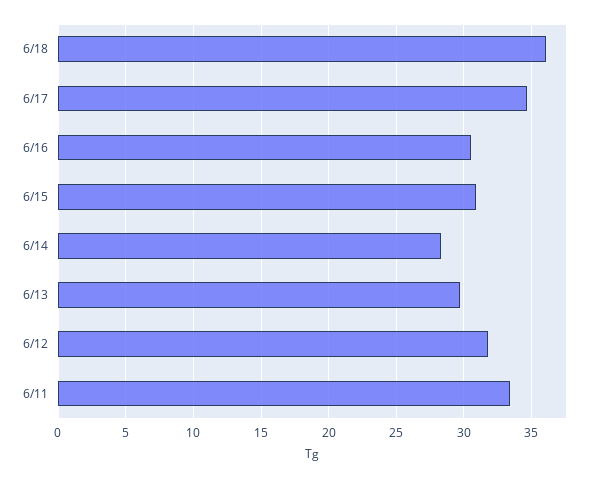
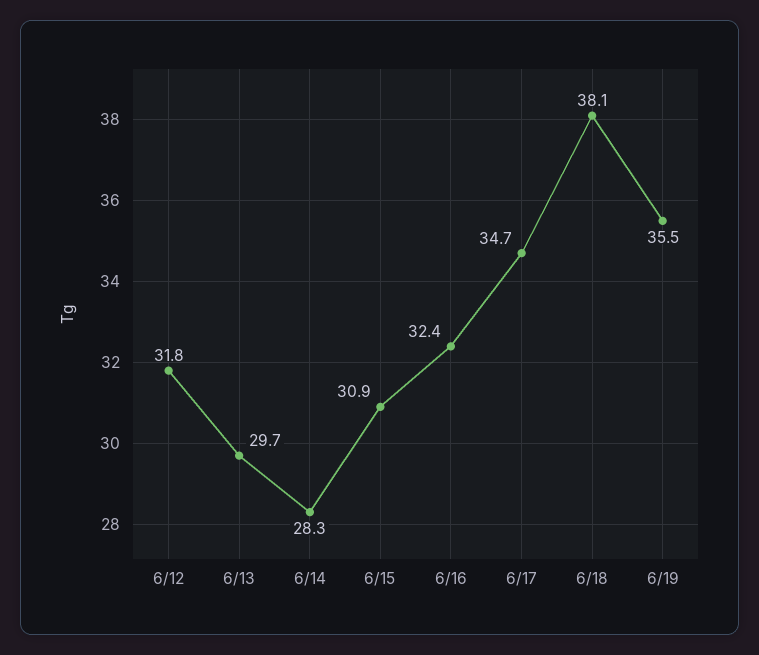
6/18: 36 -> 38.1
6/16: 30.5 -> 32.4
6/11: 33.5 -> none
6/19: none -> 35.5

